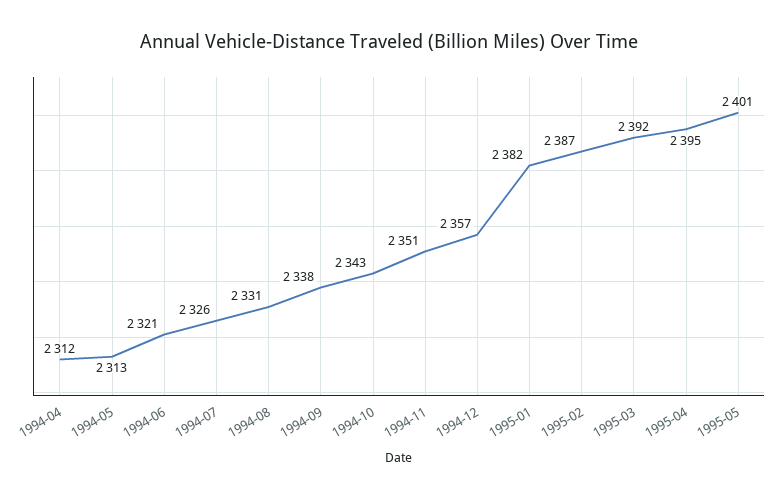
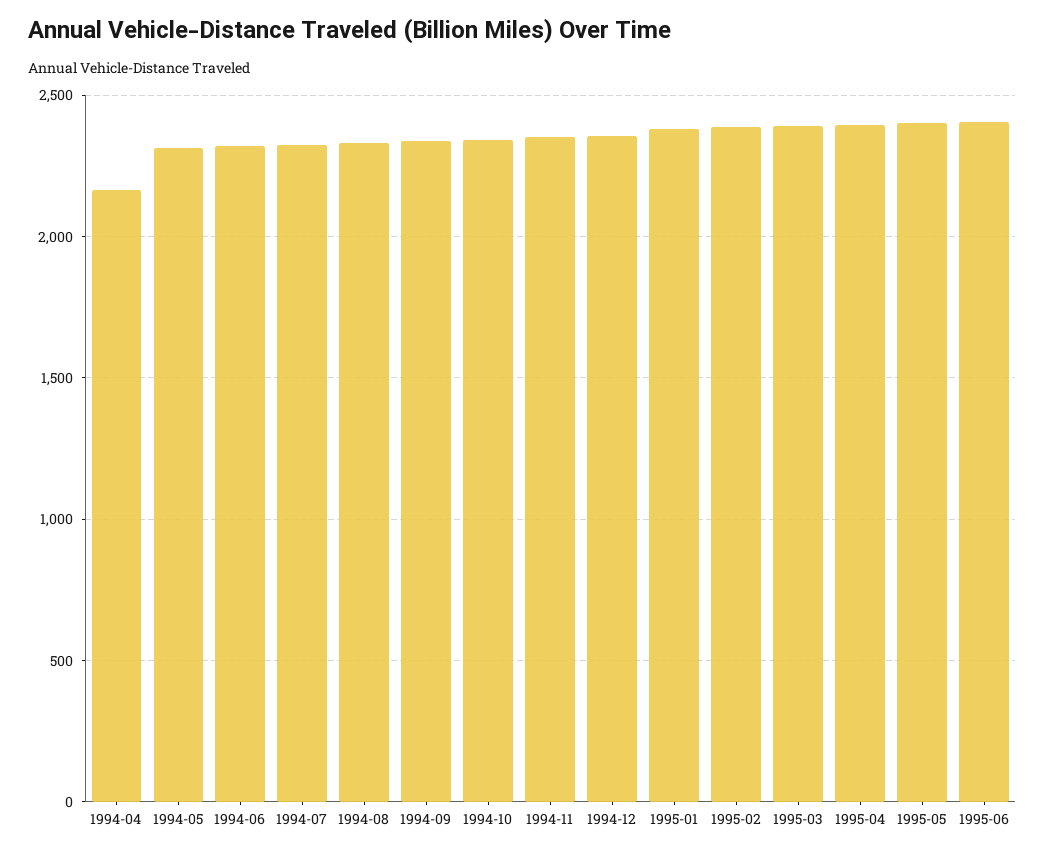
1994-04: 2312 -> 2150
1995-06: none -> 2400

